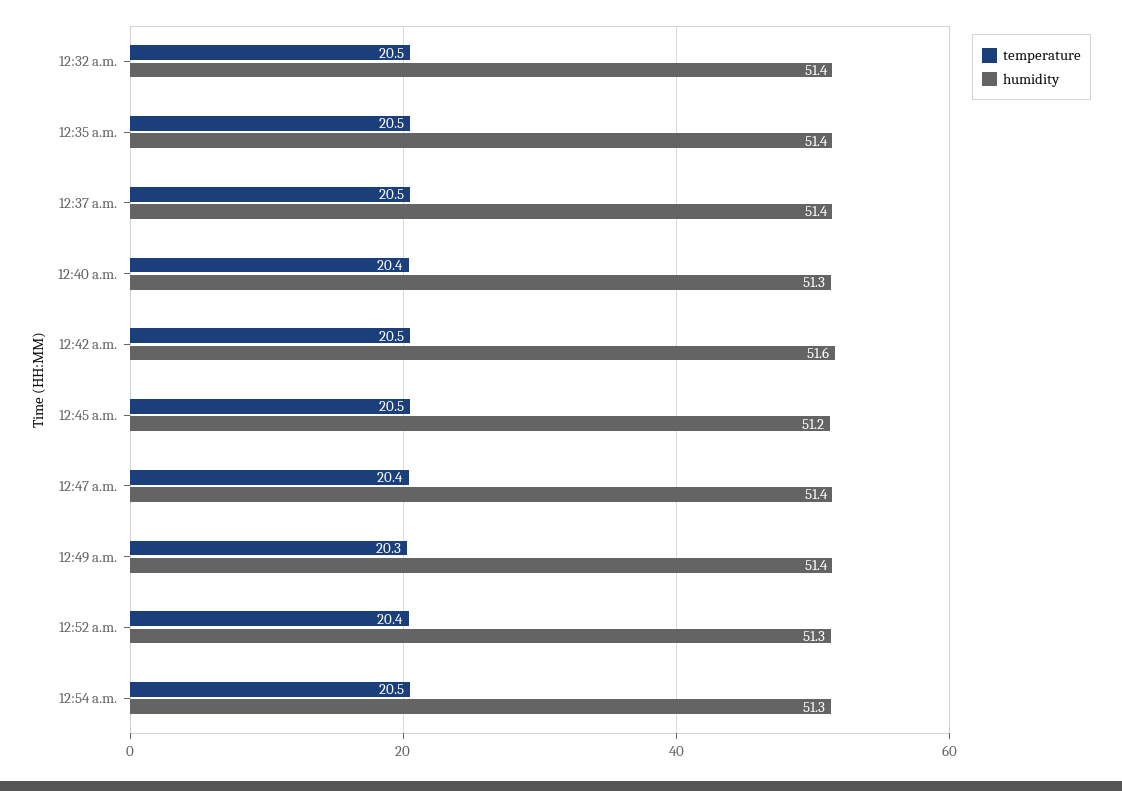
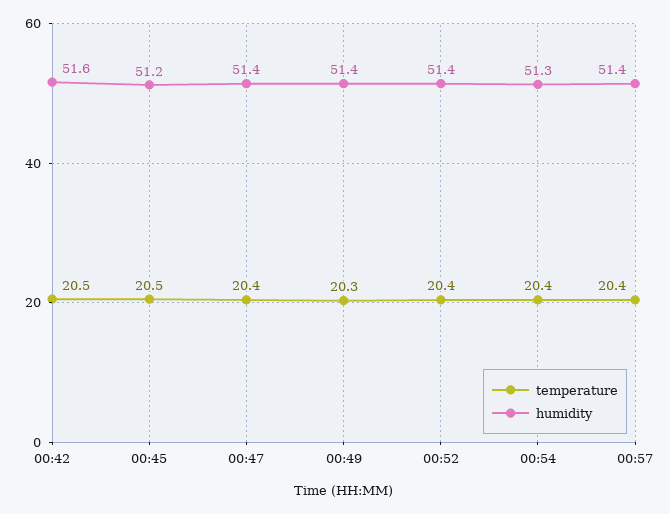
temperature, 12:32 a.m.: 20.5 -> none
humidity, 12:32 a.m.: 51.4 -> none
temperature, 12:35 a.m.: 20.5 -> none
humidity, 12:35 a.m.: 51.4 -> none
temperature, 12:37 a.m.: 20.5 -> none
humidity, 12:37 a.m.: 51.4 -> none
temperature, 12:40 a.m.: 20.4 -> none
humidity, 12:40 a.m.: 51.3 -> none
humidity, 12:52 a.m.: 51.3 -> 51.4
temperature, 12:54 a.m.: 20.5 -> 20.4
temperature, 00:57: none -> 20.4
humidity, 00:57: none -> 51.4

